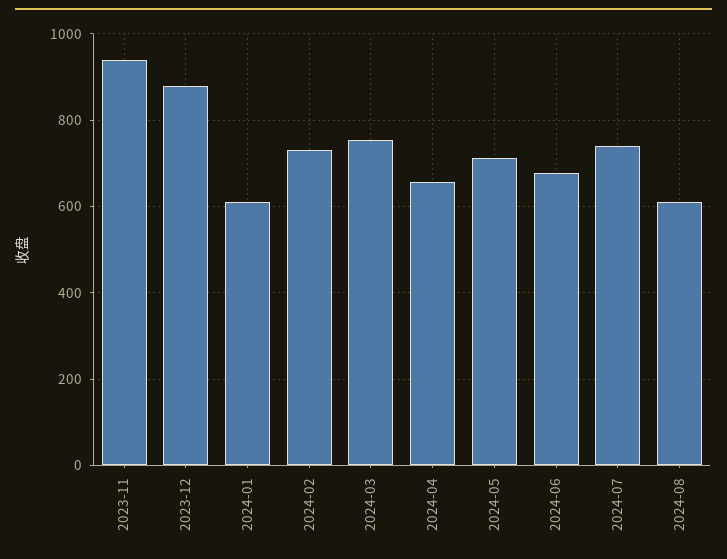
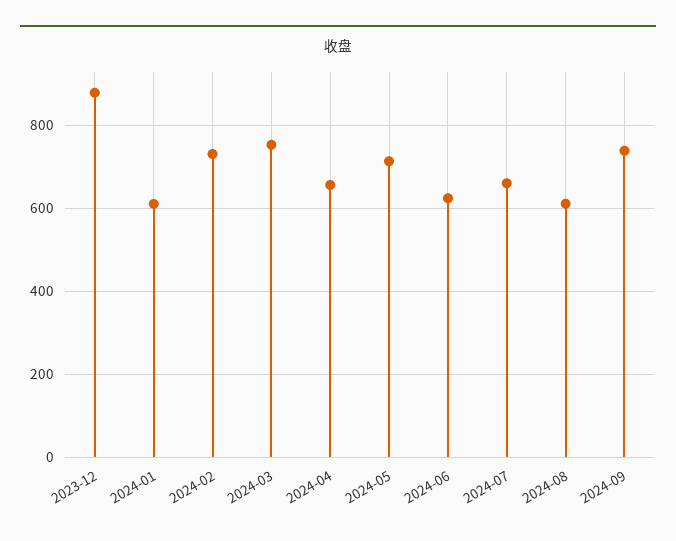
2023-11: 940 -> none
2024-06: 680 -> 620
2024-07: 740 -> 660
2024-09: none -> 740

